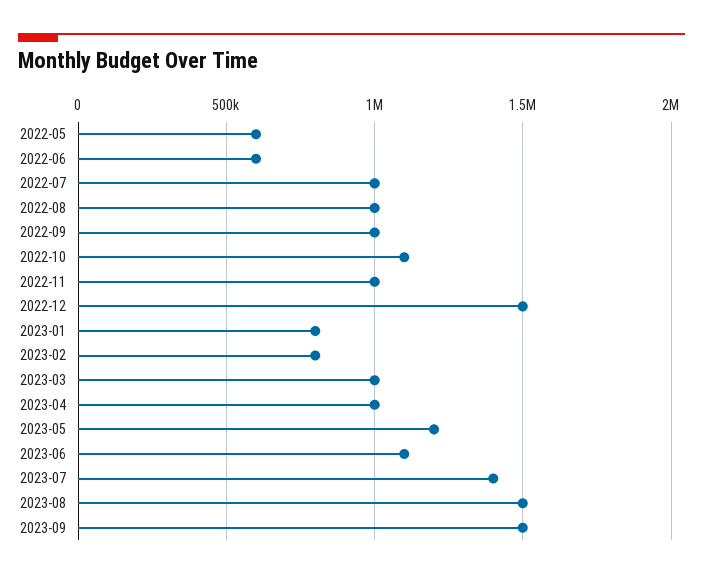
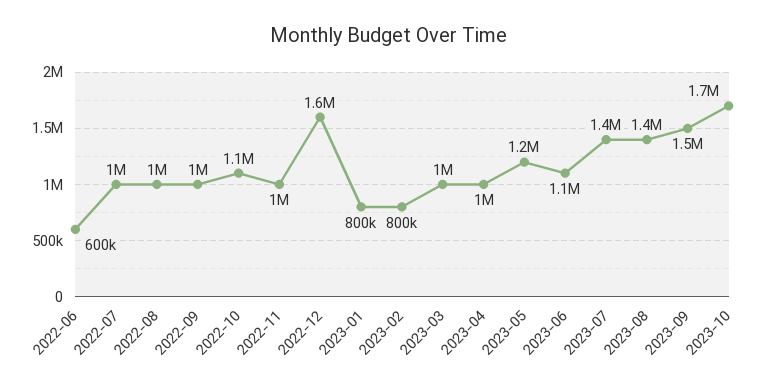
2022-05: 600000 -> none
2022-12: 1500000 -> 1600000
2023-08: 1500000 -> 1400000
2023-10: none -> 1700000

